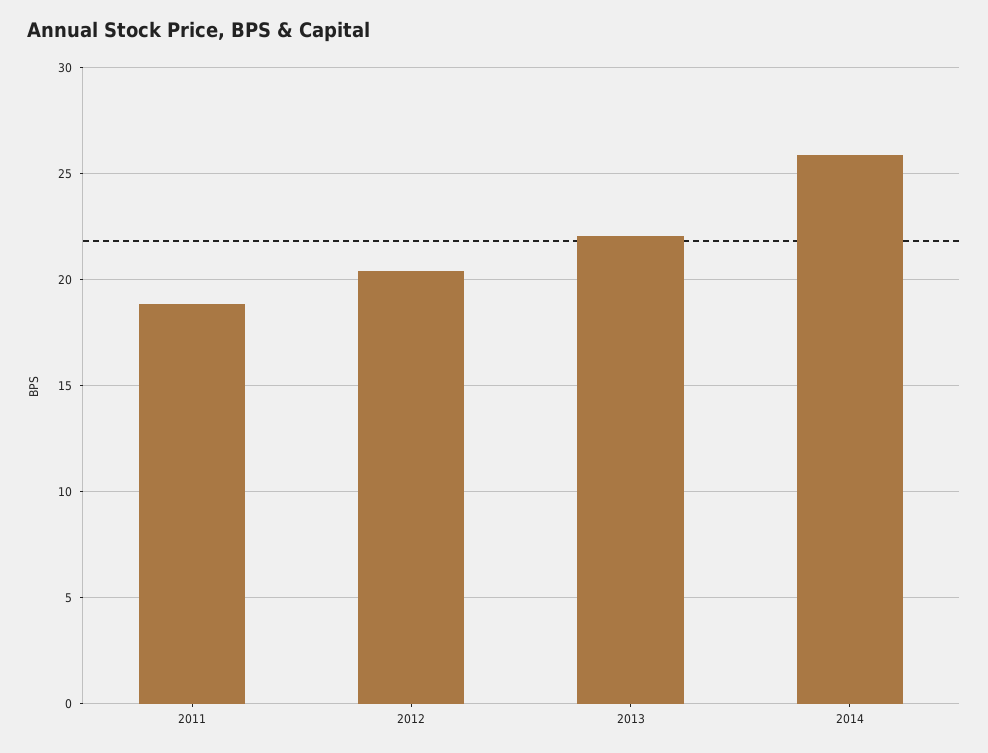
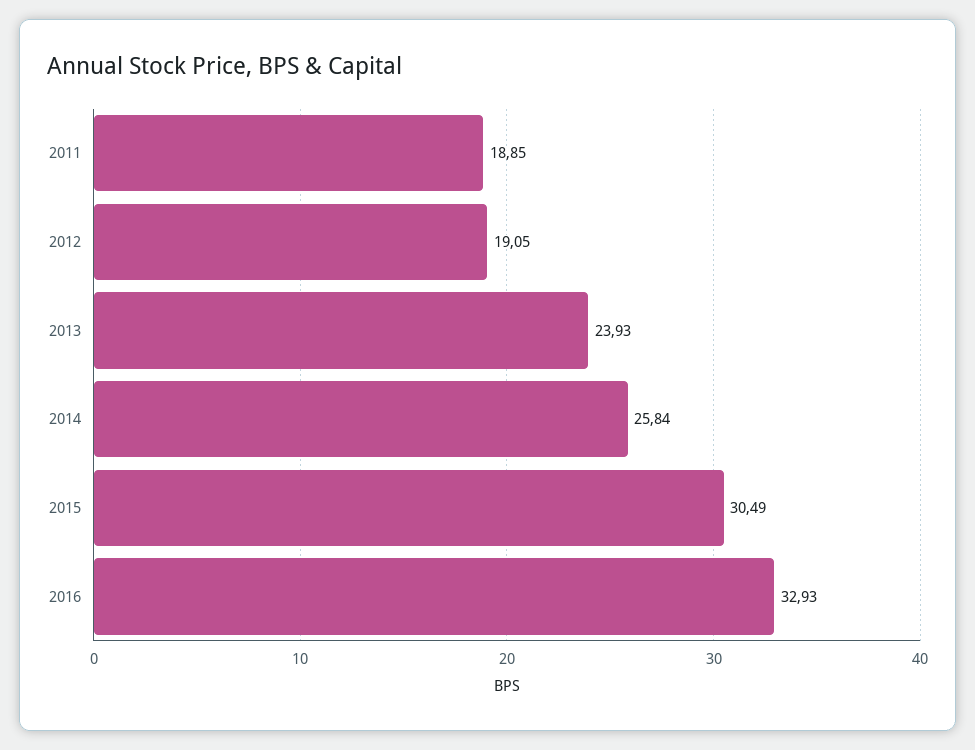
2012: 20.5 -> 19.05
2013: 22 -> 23.93
2015: none -> 30.49
2016: none -> 32.93

